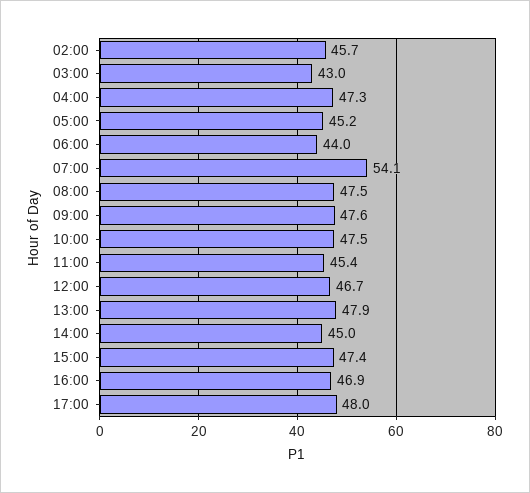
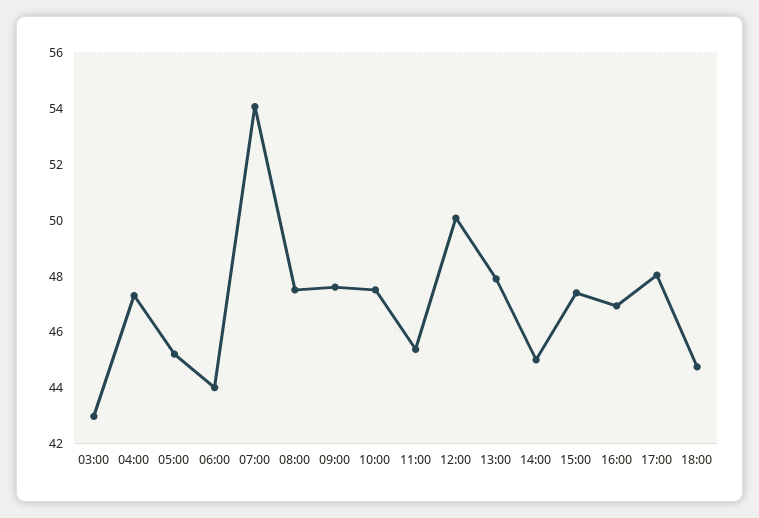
02:00: 45.7 -> none
12:00: 46.7 -> 50
18:00: none -> 44.75

